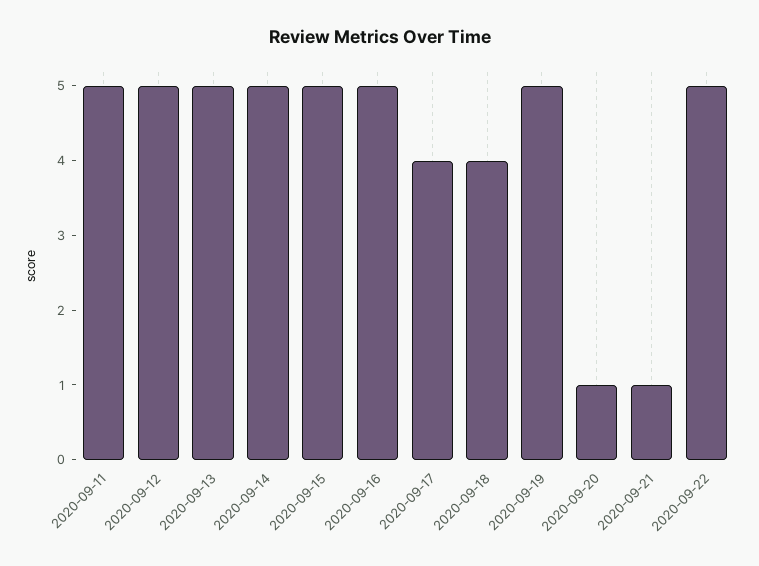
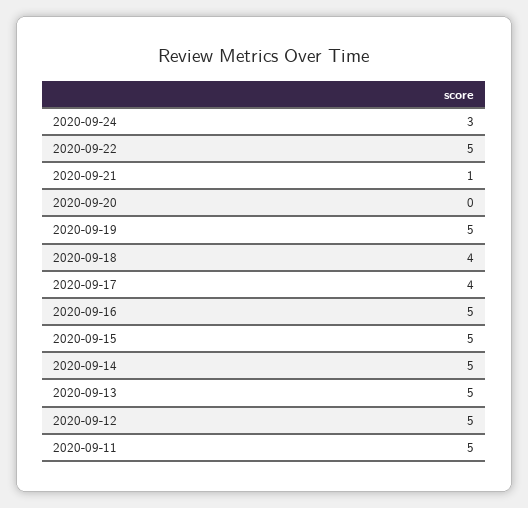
2020-09-20: 1 -> 0
2020-09-24: none -> 3

